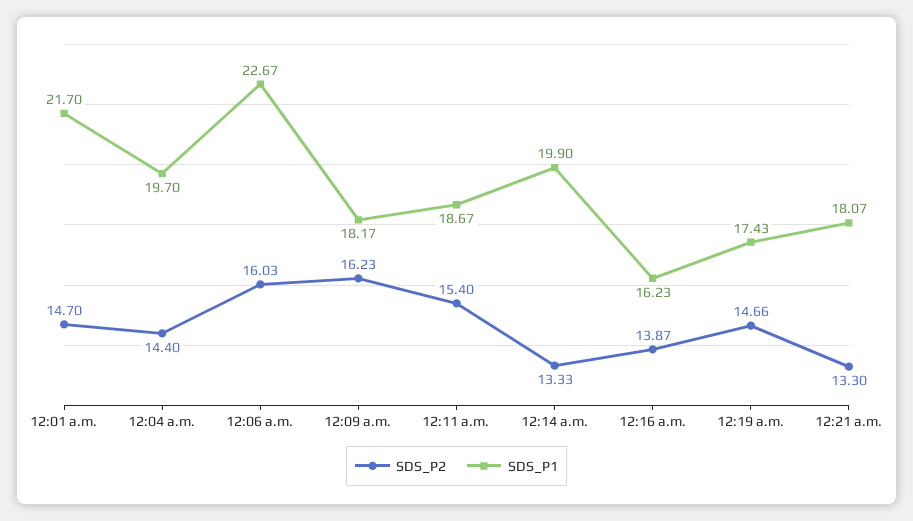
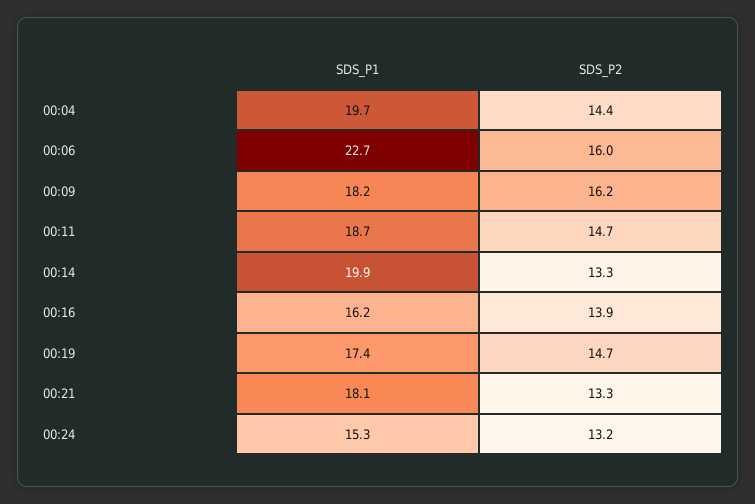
SDS_P2, 12:01 a.m.: 14.7 -> none
SDS_P1, 12:01 a.m.: 21.7 -> none
SDS_P2, 12:11 a.m.: 15.4 -> 14.7
SDS_P1, 00:24: none -> 15.3
SDS_P2, 00:24: none -> 13.2

